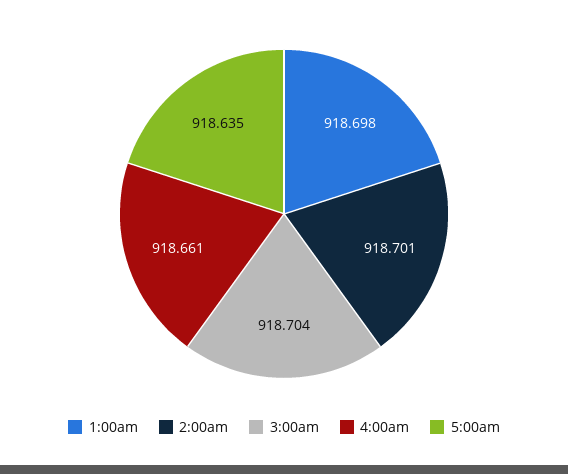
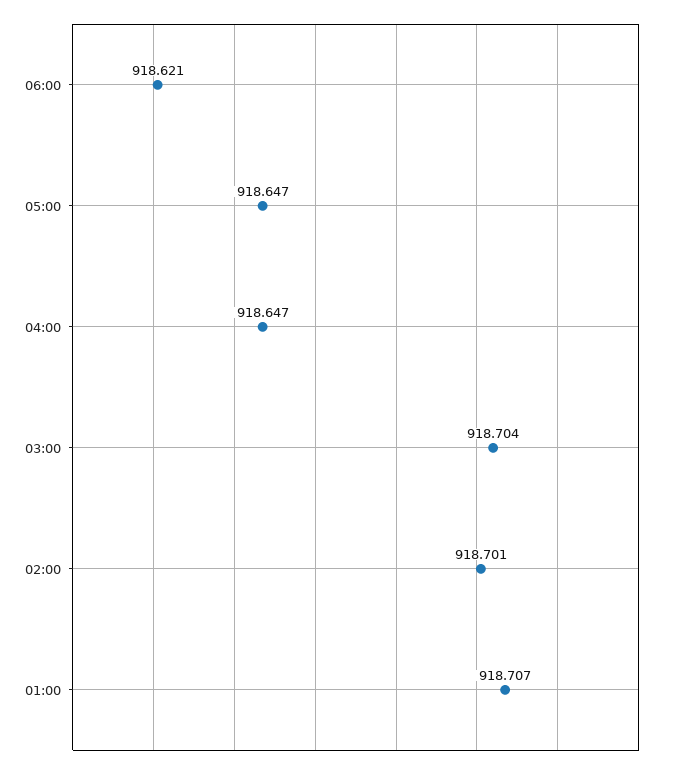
1:00am: 918.698 -> 918.707
4:00am: 918.661 -> 918.647
5:00am: 918.635 -> 918.647
06:00: none -> 918.621

